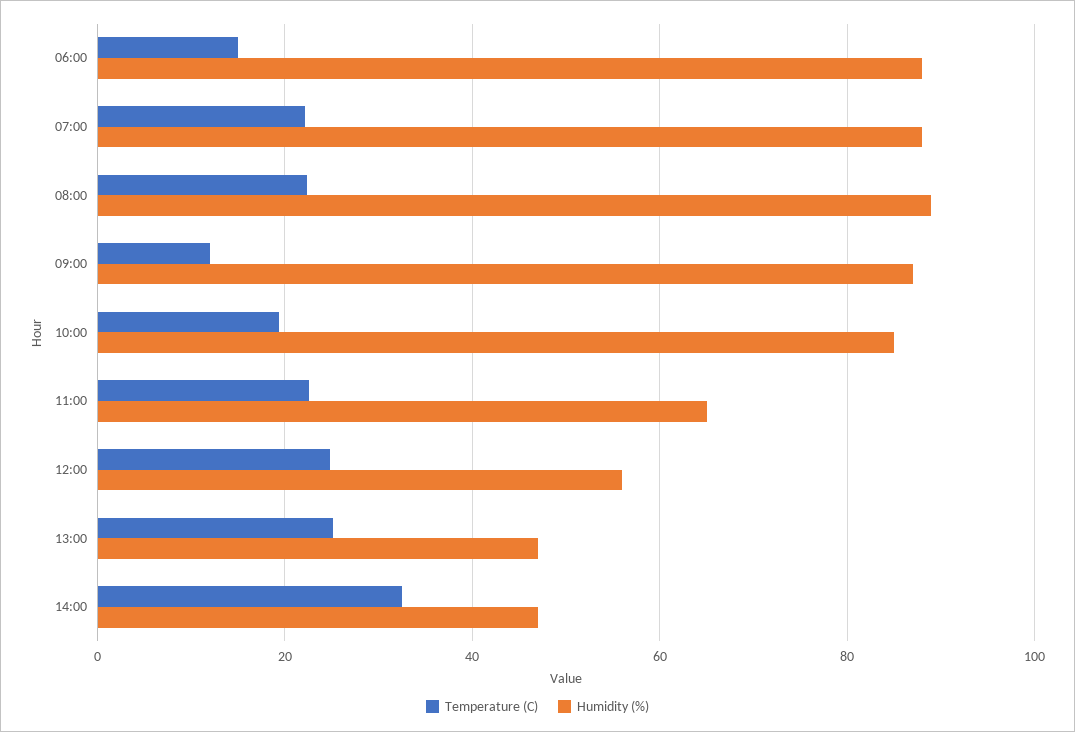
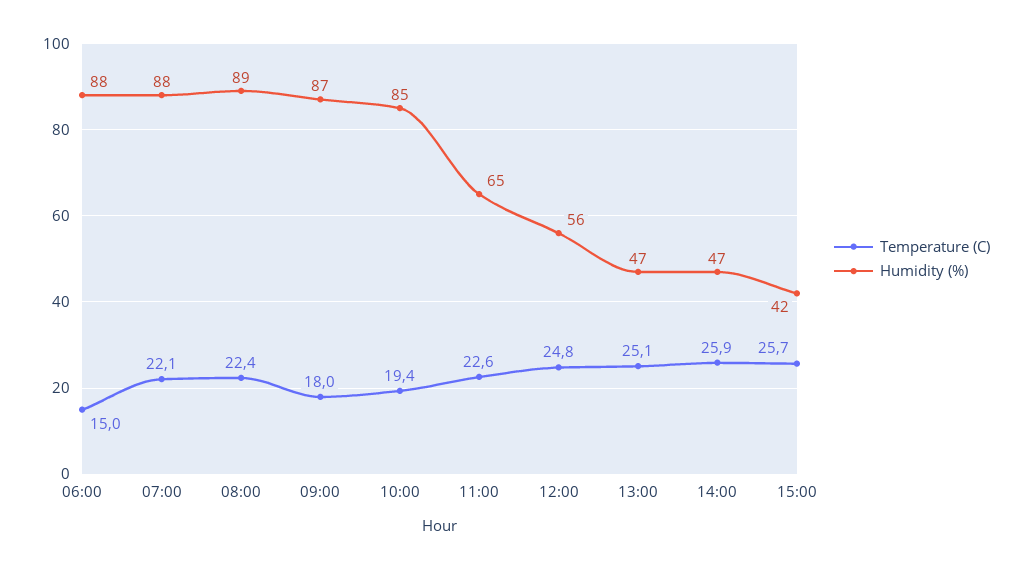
Temperature (C), 09:00: 12 -> 18
Temperature (C), 14:00: 32 -> 25.9
Temperature (C), 15:00: none -> 25.7
Humidity (%), 15:00: none -> 42

